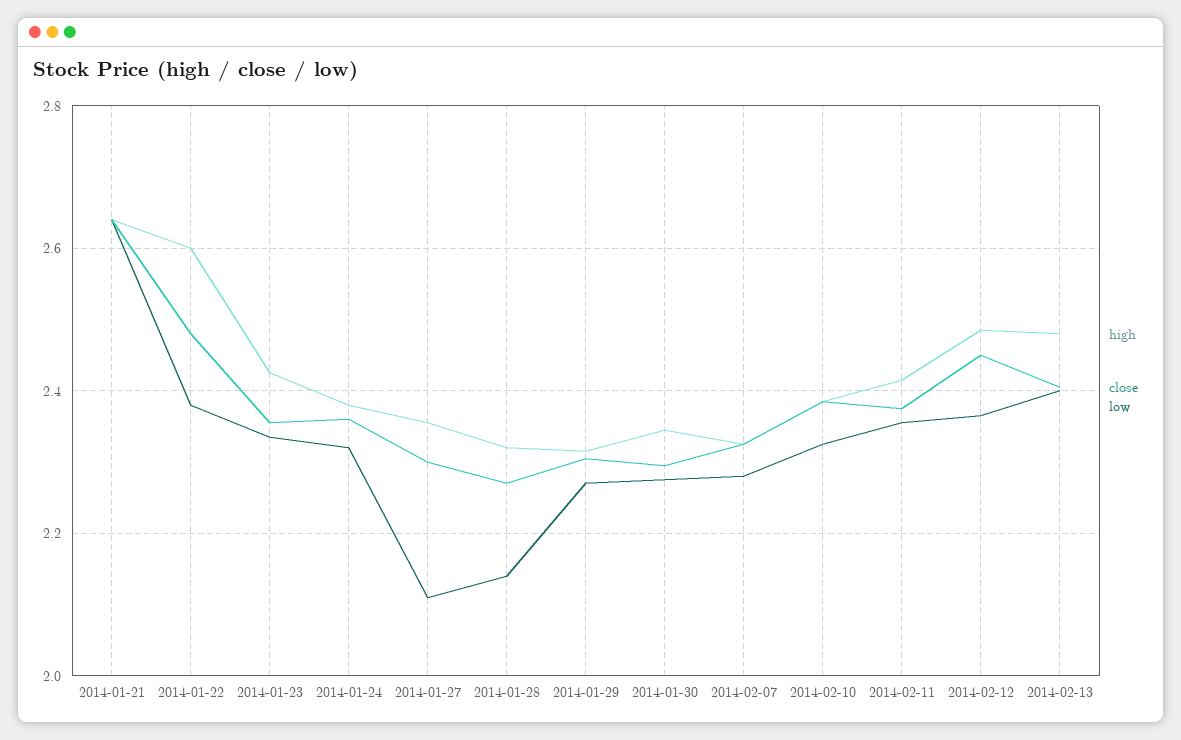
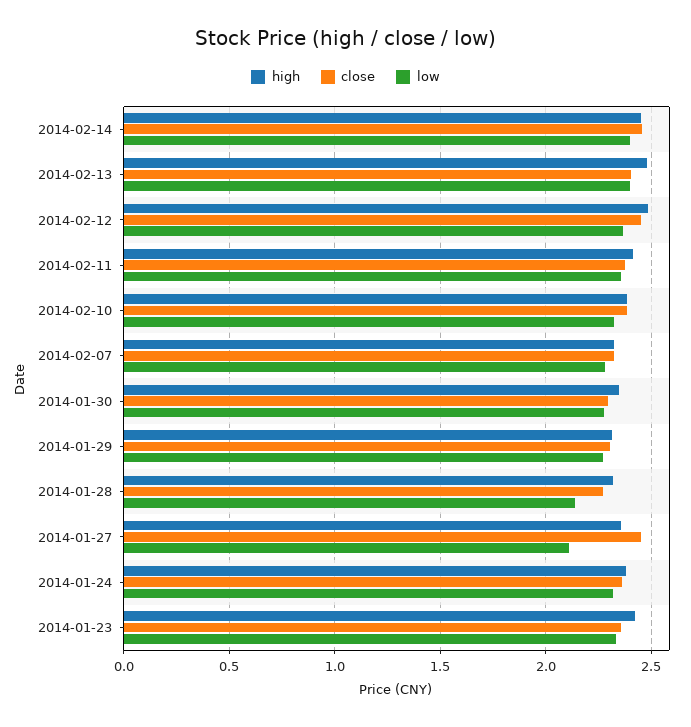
high, 2014-01-21: 2.64 -> none
close, 2014-01-21: 2.64 -> none
low, 2014-01-21: 2.64 -> none
high, 2014-01-22: 2.6 -> none
close, 2014-01-22: 2.48 -> none
low, 2014-01-22: 2.38 -> none
close, 2014-01-27: 2.3 -> 2.45
high, 2014-02-14: none -> 2.45
close, 2014-02-14: none -> 2.45
low, 2014-02-14: none -> 2.4

